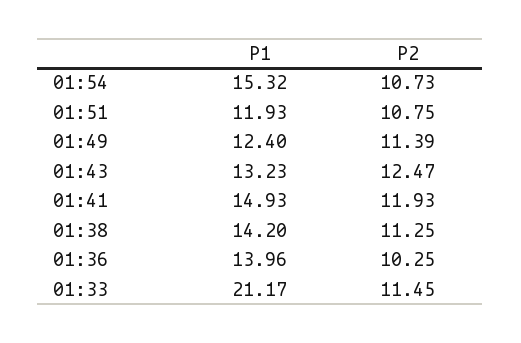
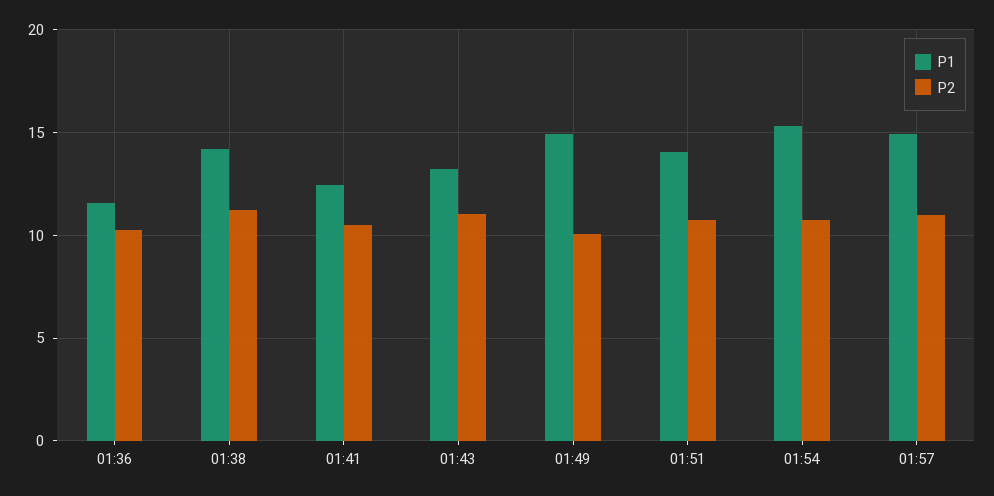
P1, 01:51: 11.93 -> 14
P1, 01:49: 12.4 -> 15
P2, 01:49: 11.39 -> 10
P2, 01:43: 12.47 -> 11
P1, 01:41: 14.93 -> 12.5
P2, 01:41: 11.93 -> 10.5
P1, 01:36: 13.96 -> 11.5
P1, 01:33: 21.17 -> none
P2, 01:33: 11.45 -> none
P1, 01:57: none -> 15
P2, 01:57: none -> 11

